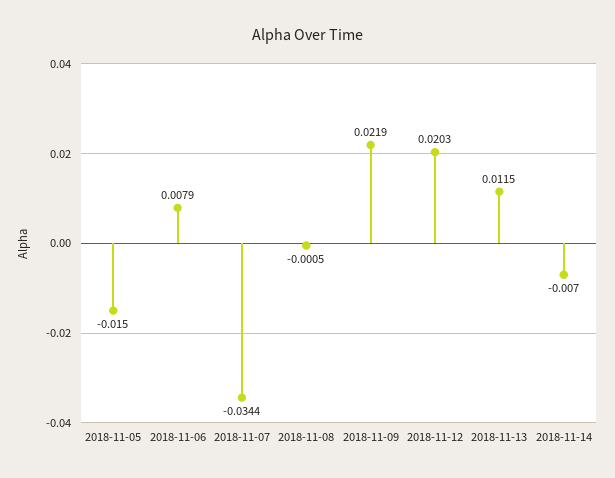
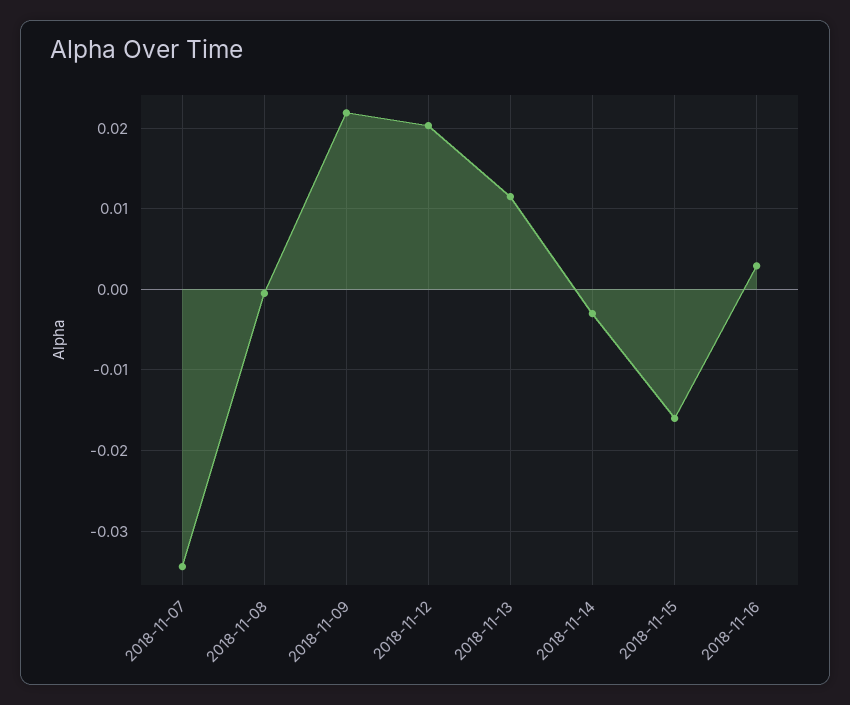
2018-11-05: -0.015 -> none
2018-11-06: 0.0079 -> none
2018-11-14: -0.007 -> -0.003
2018-11-15: none -> -0.016
2018-11-16: none -> 0.003

